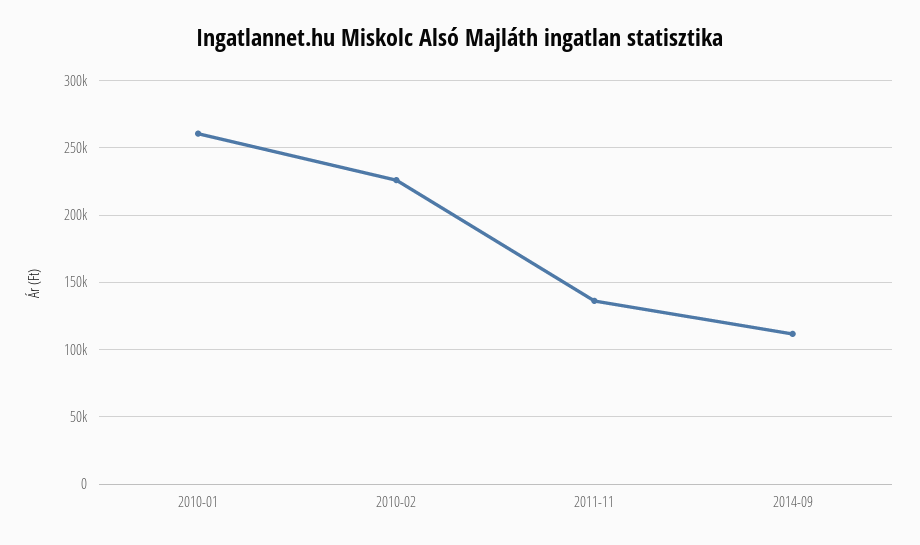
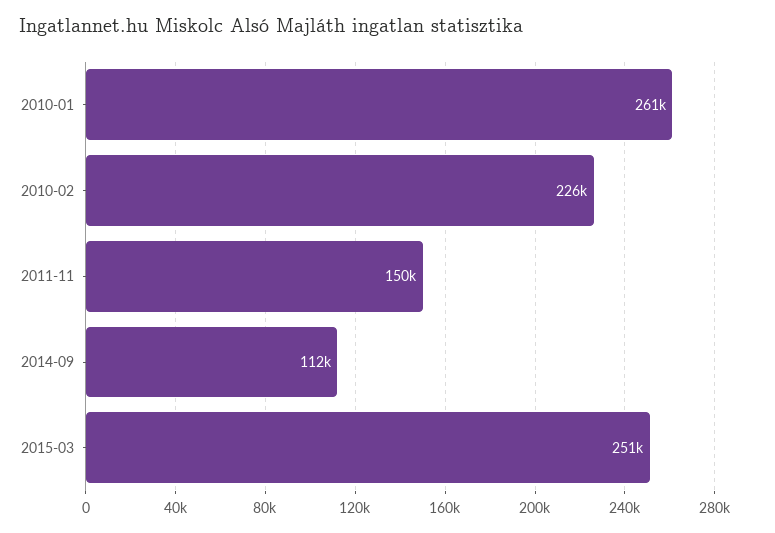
2011-11: 135000 -> 150000
2015-03: none -> 251000

